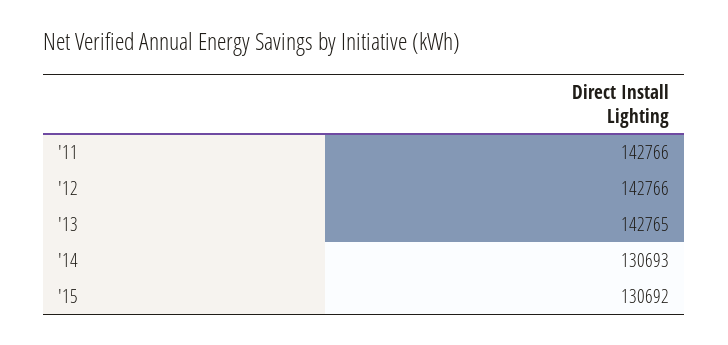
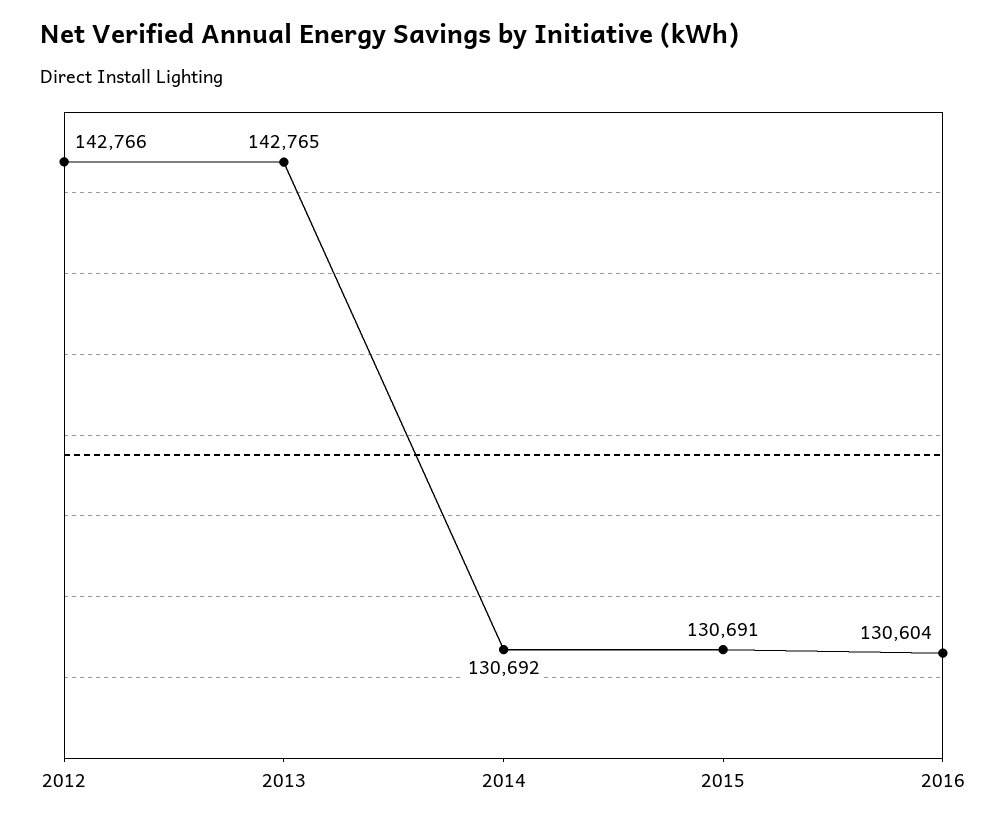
'11: 142766 -> none
'14: 130693 -> 130692
'15: 130692 -> 130691
2016: none -> 130604

